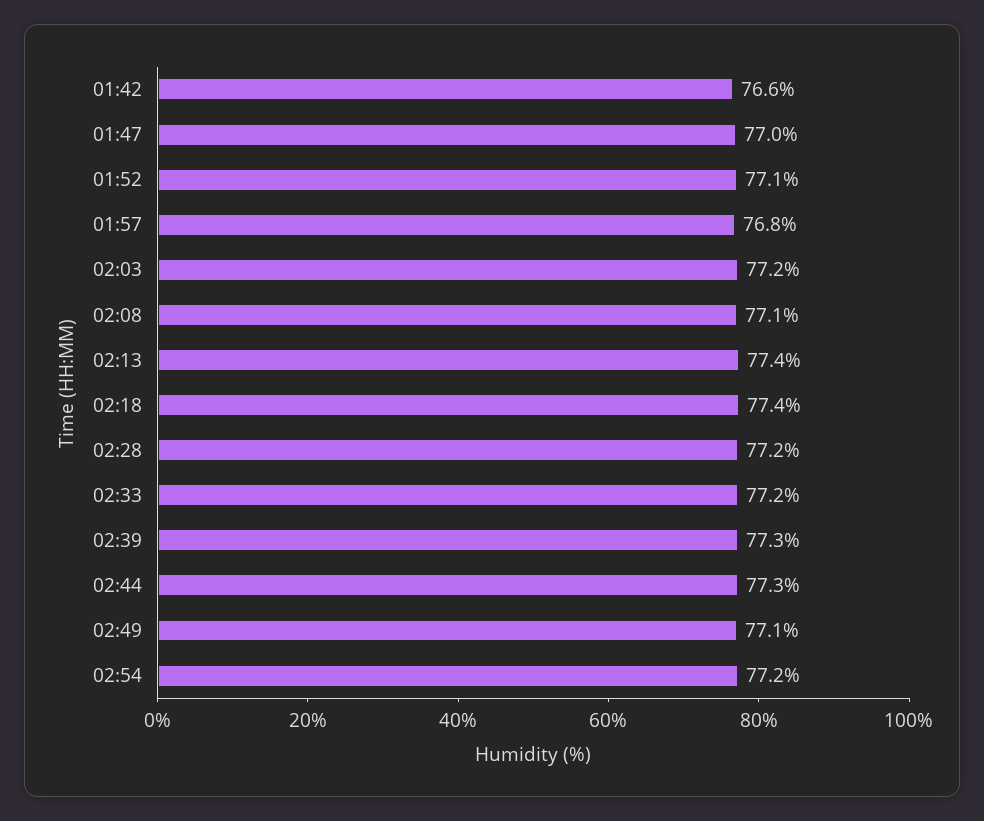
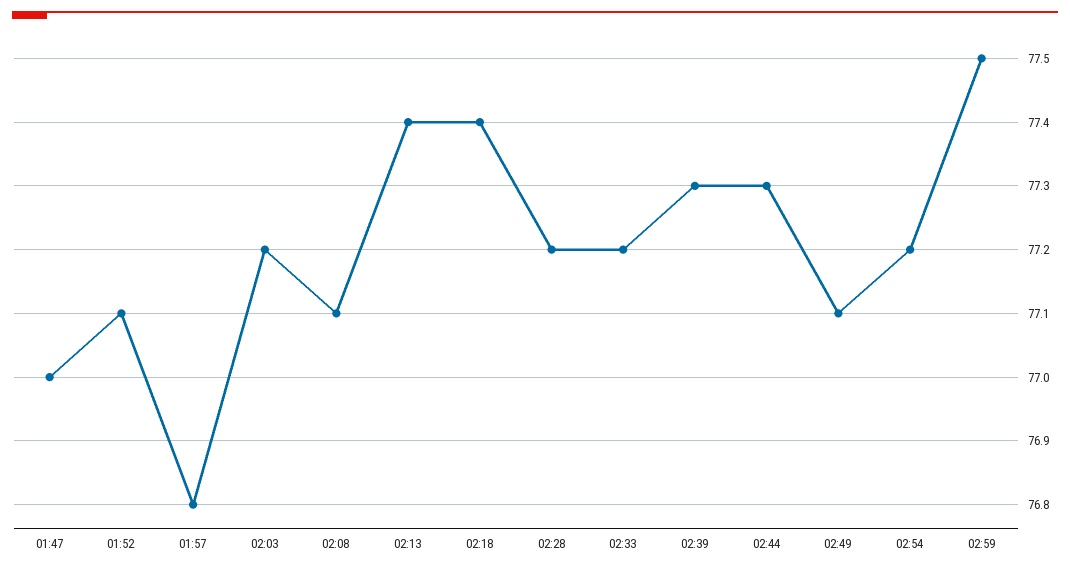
01:42: 76.6 -> none
02:59: none -> 77.5

